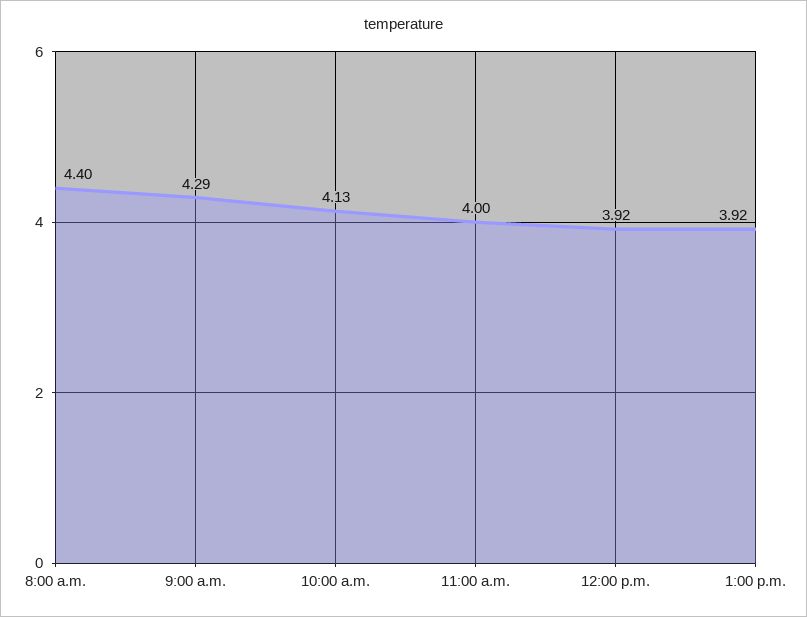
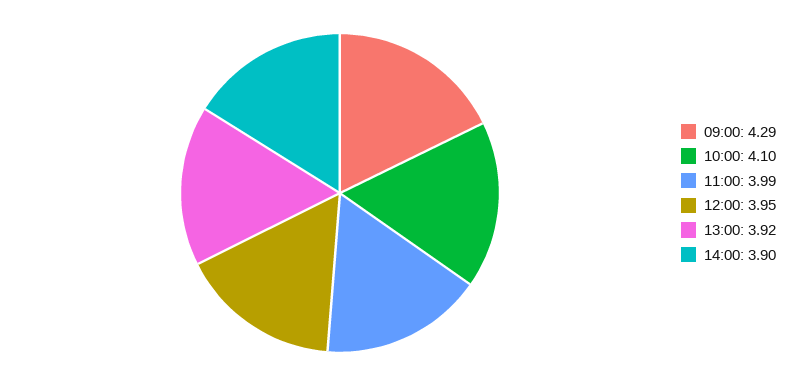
8:00 a.m.: 4.4 -> none
10:00 a.m.: 4.13 -> 4.1
11:00 a.m.: 4 -> 3.99
12:00 p.m.: 3.92 -> 3.95
14:00: none -> 3.9

